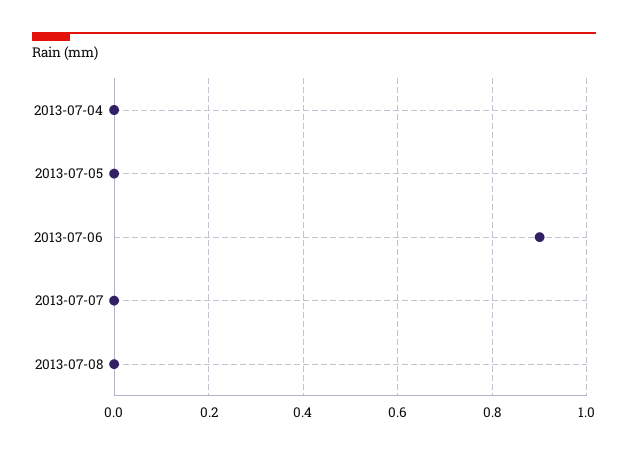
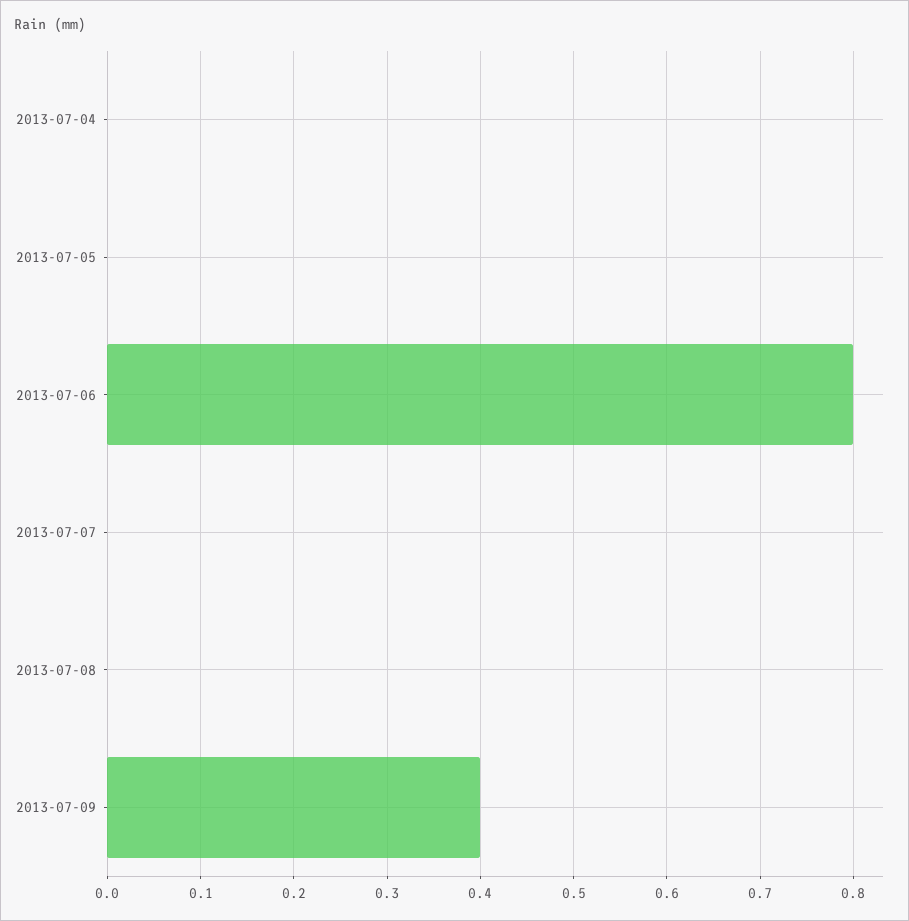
2013-07-06: 0.9 -> 0.8
2013-07-09: none -> 0.4

